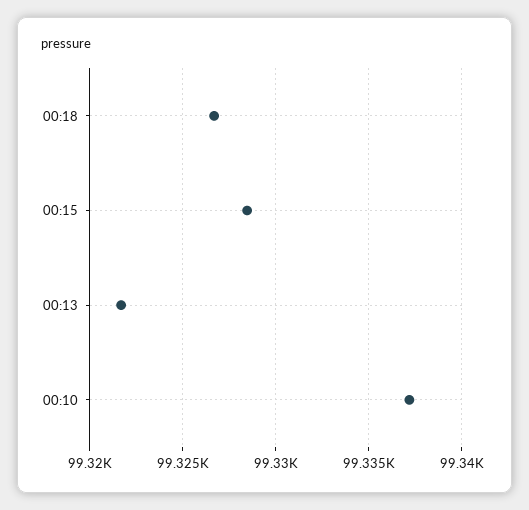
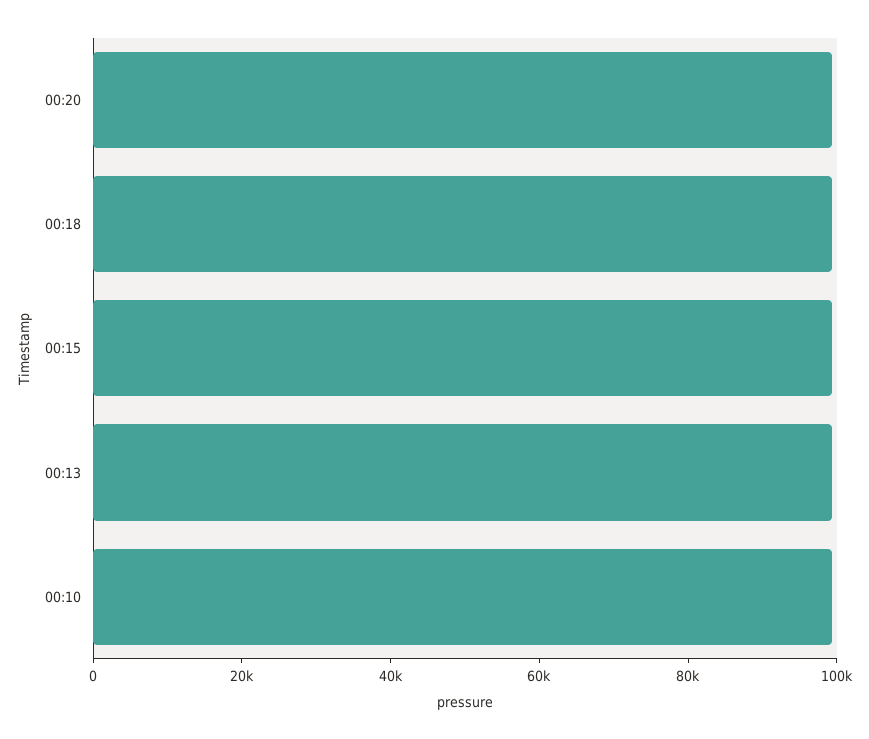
00:20: none -> 100000

